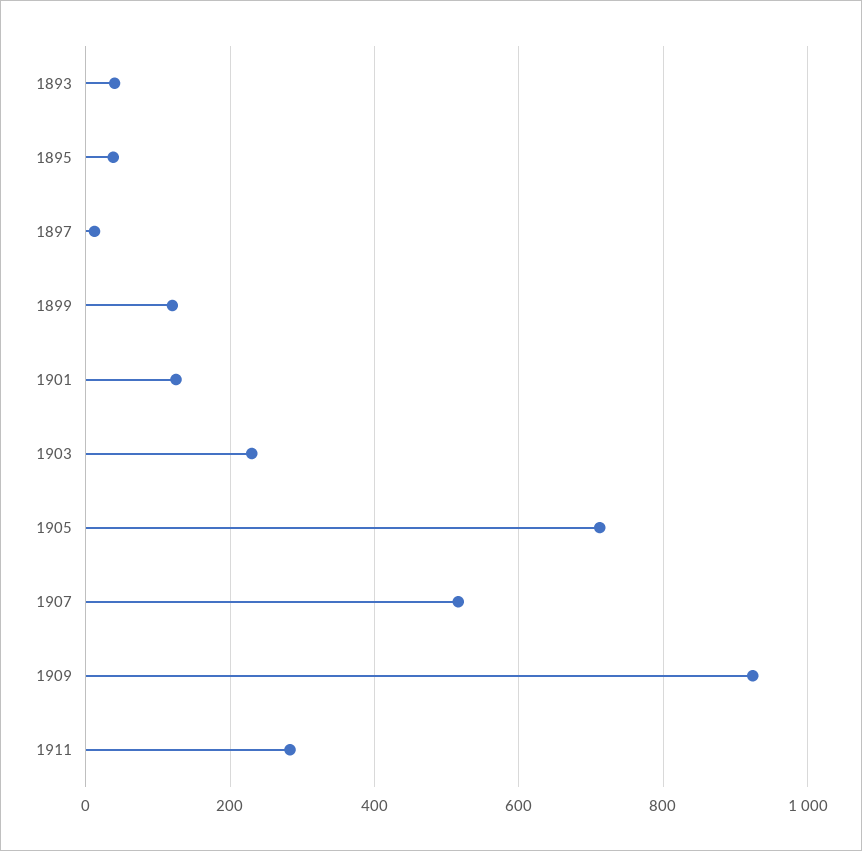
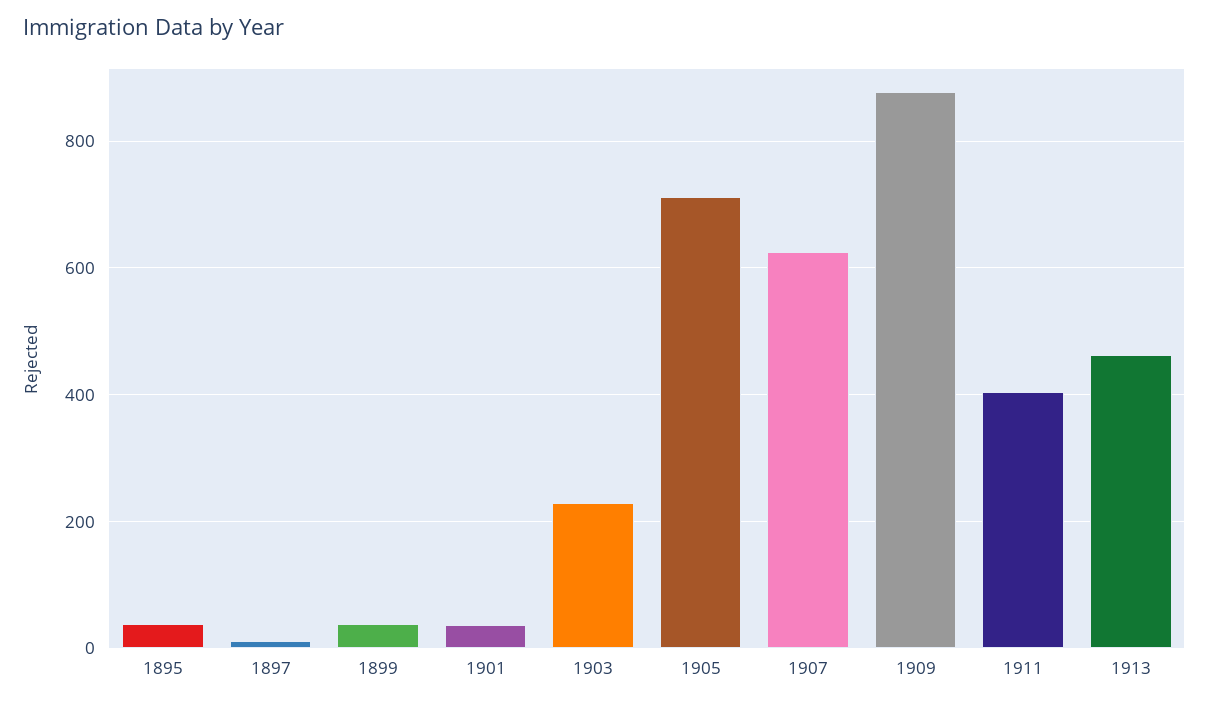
1893: 40 -> none
1899: 120 -> 40
1901: 120 -> 40
1907: 520 -> 620
1909: 920 -> 880
1911: 280 -> 400
1913: none -> 460

